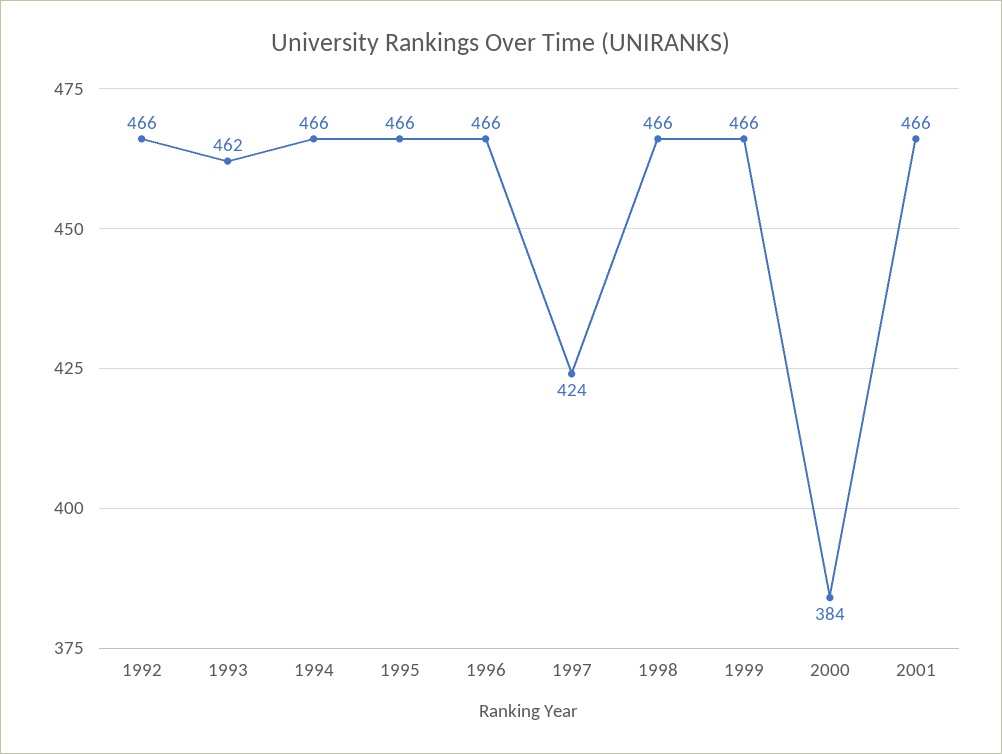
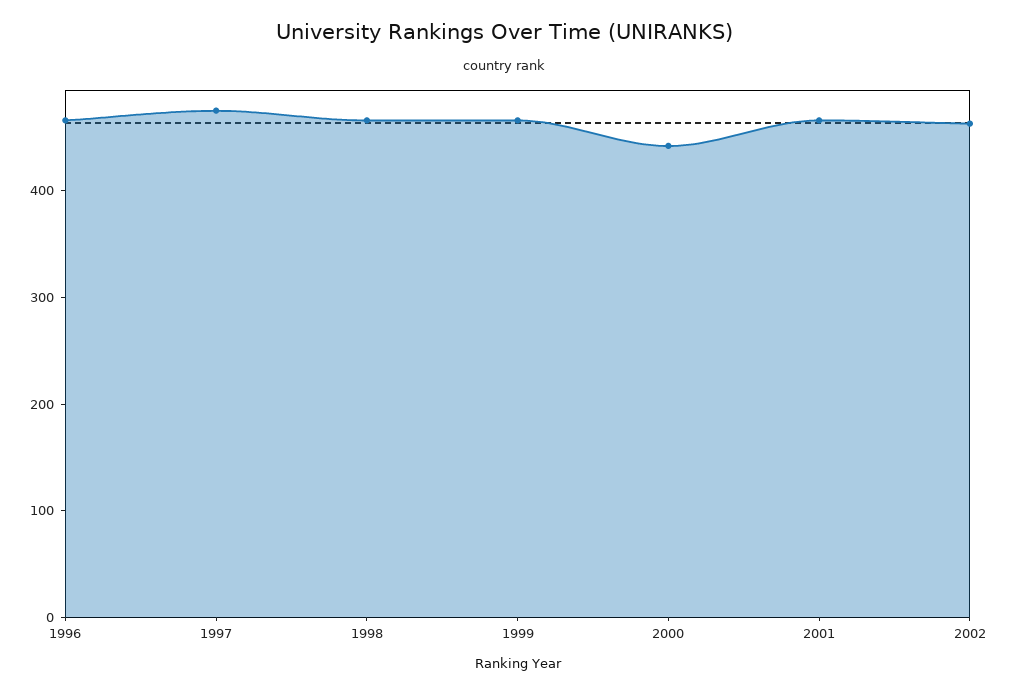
1992: 466 -> none
1993: 462 -> none
1994: 466 -> none
1995: 466 -> none
1997: 424 -> 480
2000: 384 -> 440
2002: none -> 460

